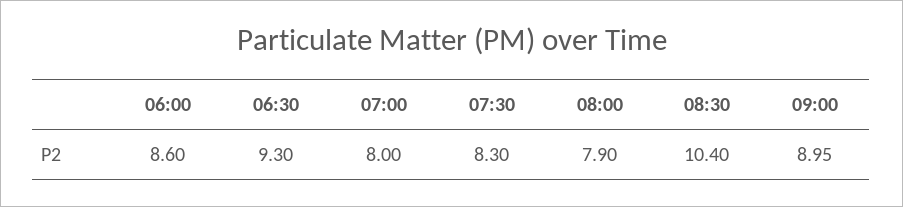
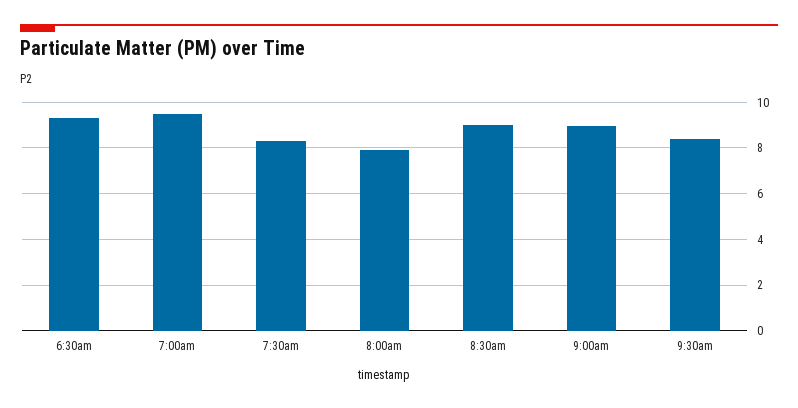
06:00: 8.6 -> none
07:00: 8 -> 9.5
08:30: 10.4 -> 9
9:30am: none -> 8.5

